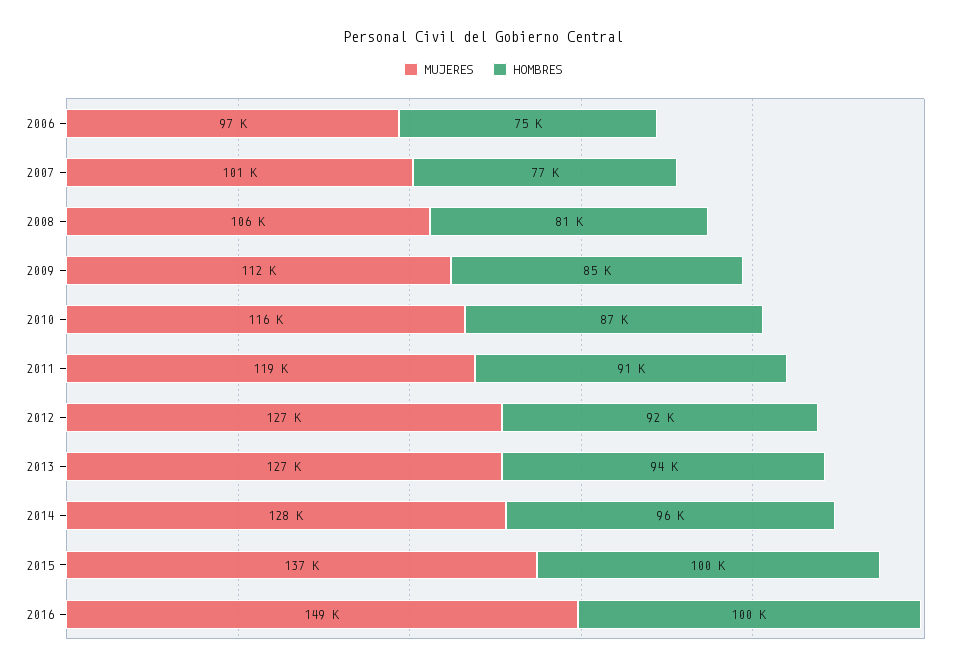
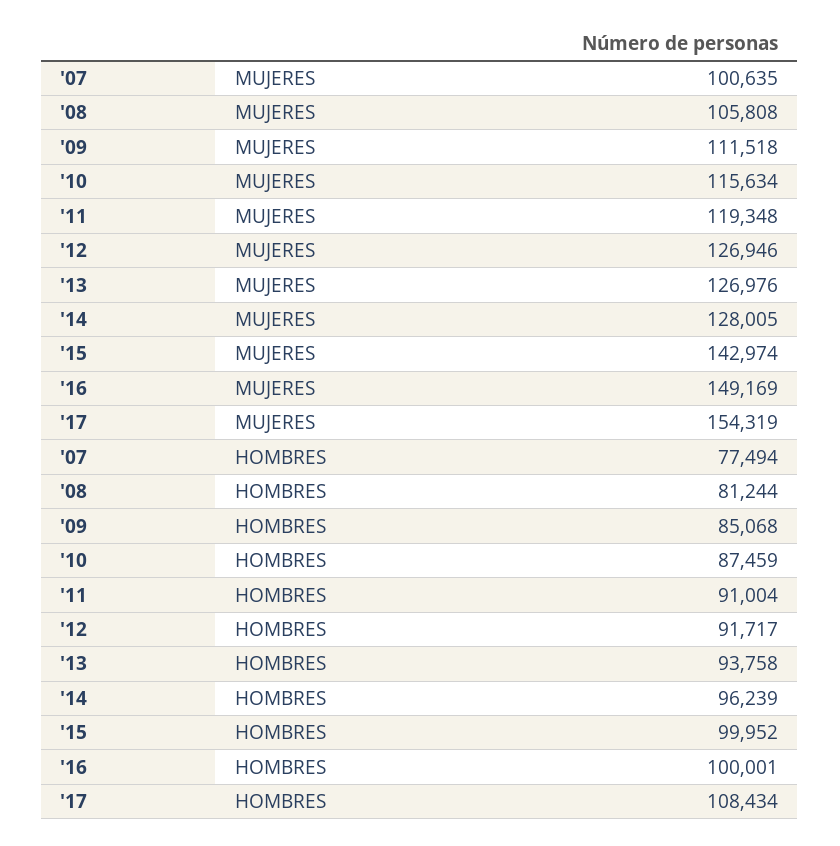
MUJERES, 2006: 97000 -> none
HOMBRES, 2006: 75000 -> none
MUJERES, 2015: 137000 -> 142974
MUJERES, '17: none -> 154319
HOMBRES, '17: none -> 108434

